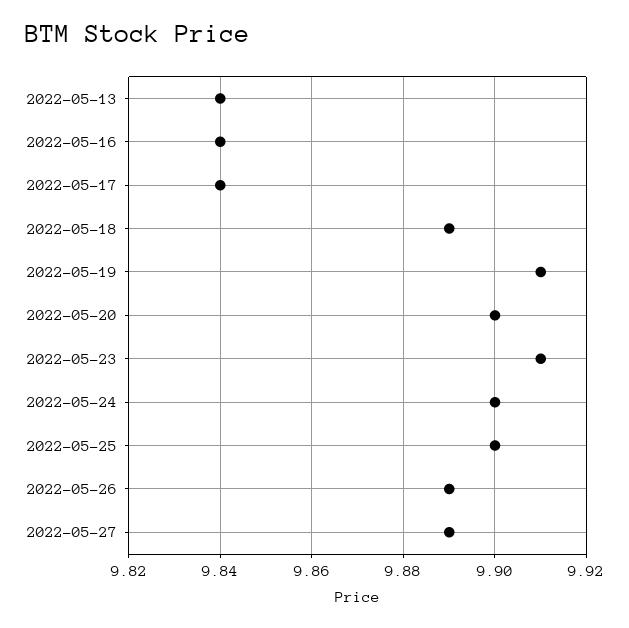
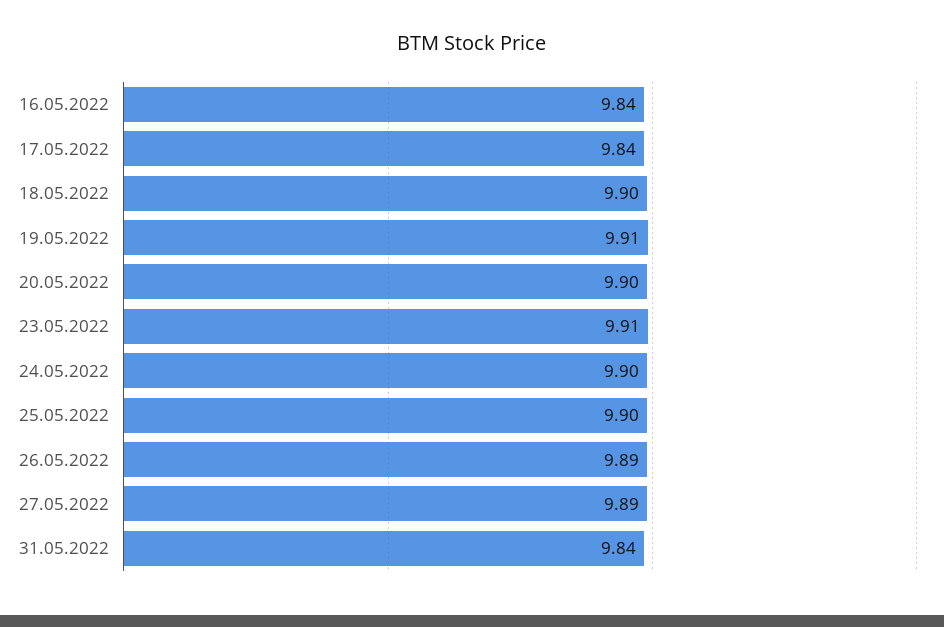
2022-05-13: 9.84 -> none
2022-05-18: 9.89 -> 9.9
31.05.2022: none -> 9.84

